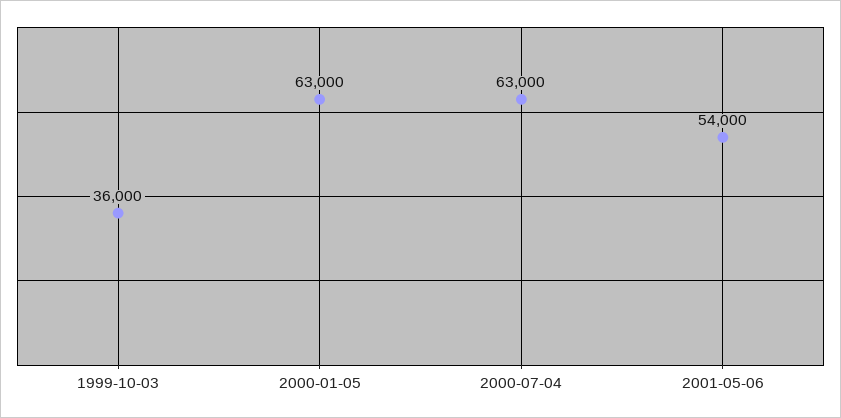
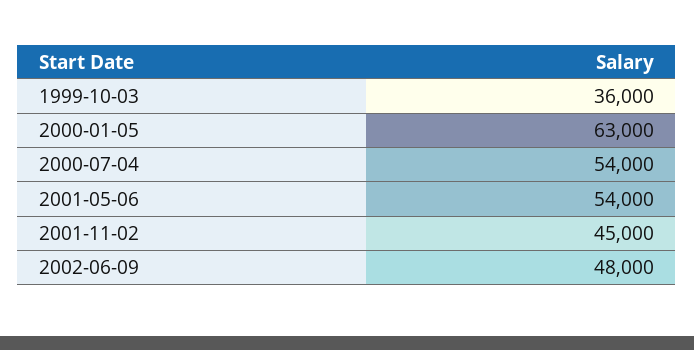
2000-07-04: 63000 -> 54000
2001-11-02: none -> 45000
2002-06-09: none -> 48000

